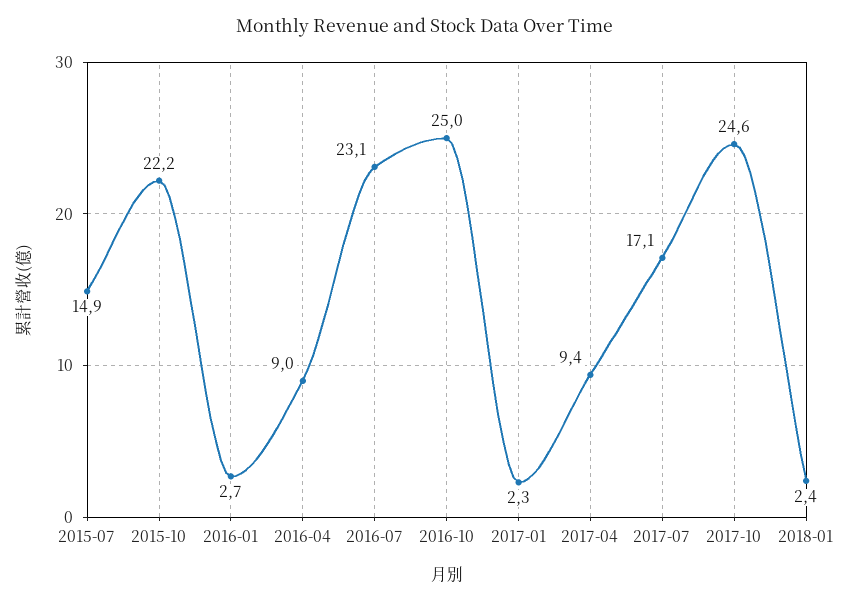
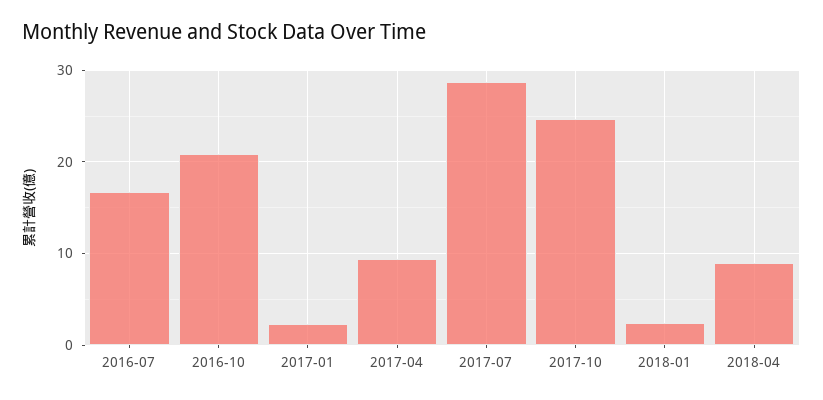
2015-07: 14.9 -> none
2015-10: 22.2 -> none
2016-01: 2.7 -> none
2016-04: 9 -> none
2016-07: 23.1 -> 17
2016-10: 25 -> 21
2017-07: 17.1 -> 29
2018-04: none -> 9

